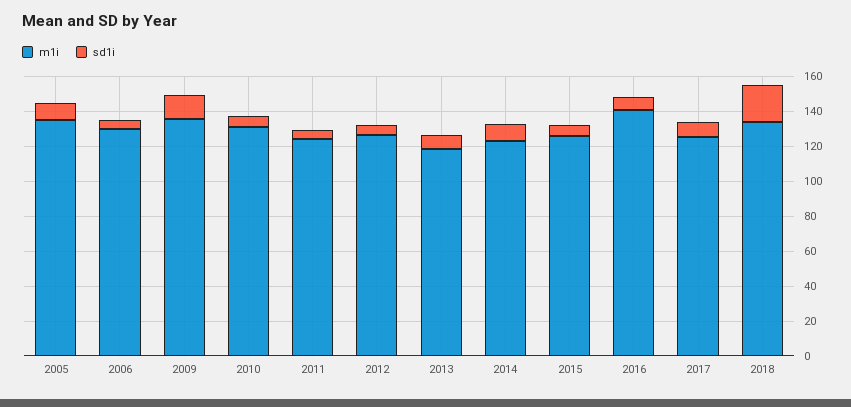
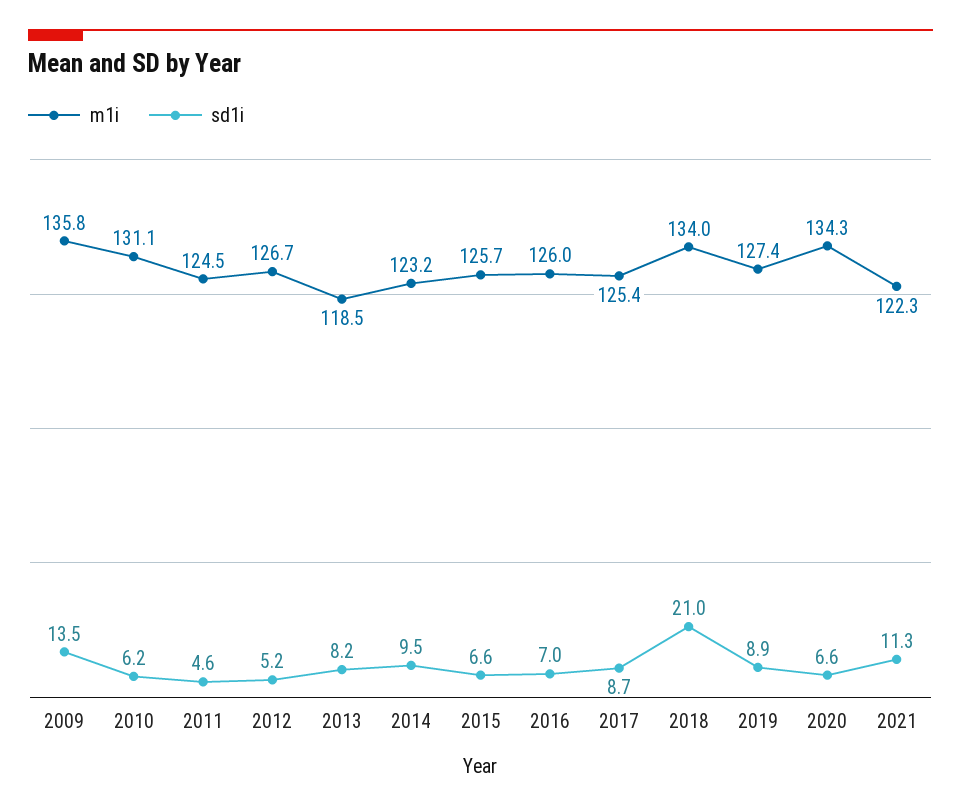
m1i, 2005: 135 -> none
sd1i, 2005: 10 -> none
m1i, 2006: 130 -> none
sd1i, 2006: 5 -> none
m1i, 2016: 140 -> 126
m1i, 2019: none -> 127.4
sd1i, 2019: none -> 8.9
m1i, 2020: none -> 134.3
sd1i, 2020: none -> 6.6
m1i, 2021: none -> 122.3
sd1i, 2021: none -> 11.3

